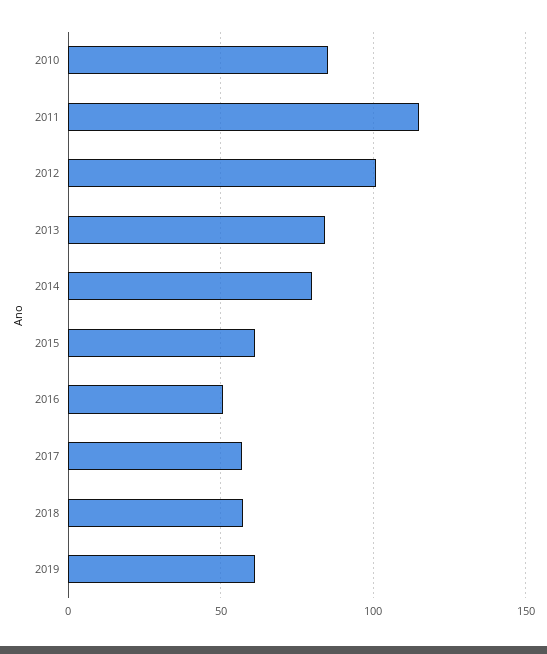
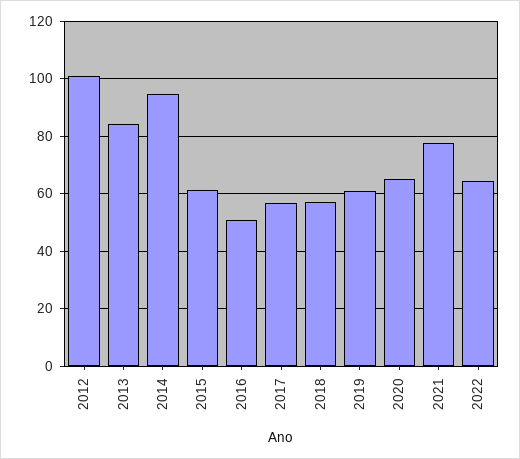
2010: 85 -> none
2011: 115 -> none
2014: 80 -> 95
2020: none -> 65
2021: none -> 77.5
2022: none -> 65

